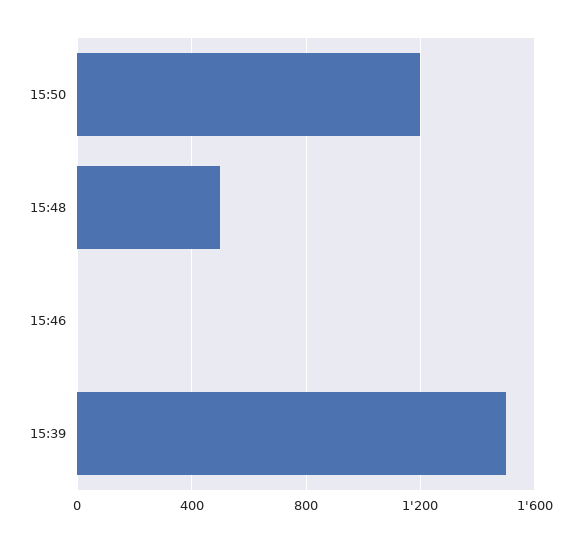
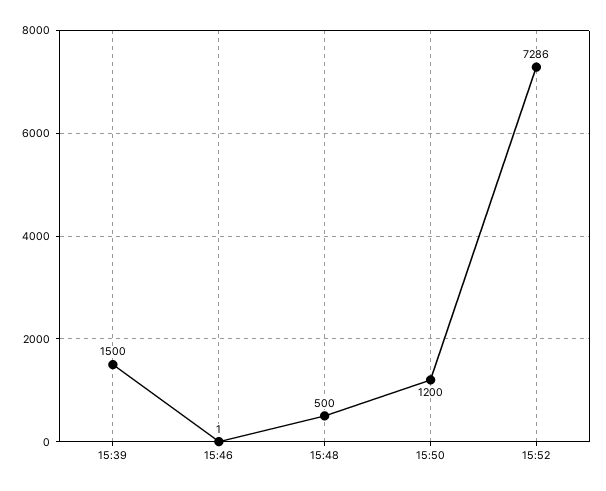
15:52: none -> 7286

